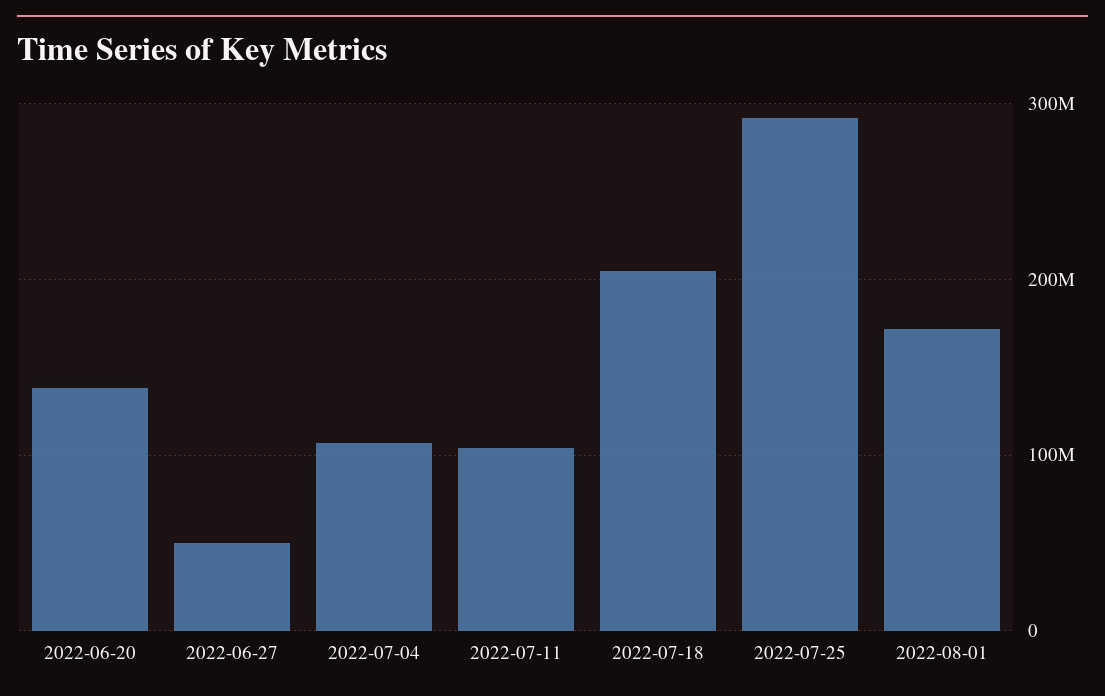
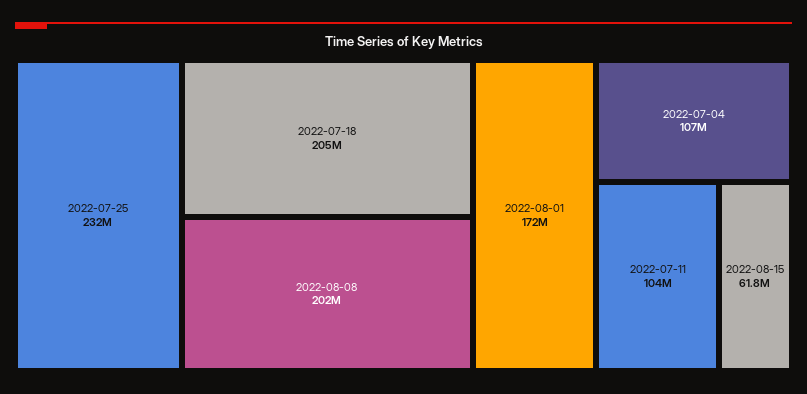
2022-06-20: 140000000 -> none
2022-06-27: 50000000 -> none
2022-07-25: 290000000 -> 232000000
2022-08-08: none -> 202000000
2022-08-15: none -> 61800000

